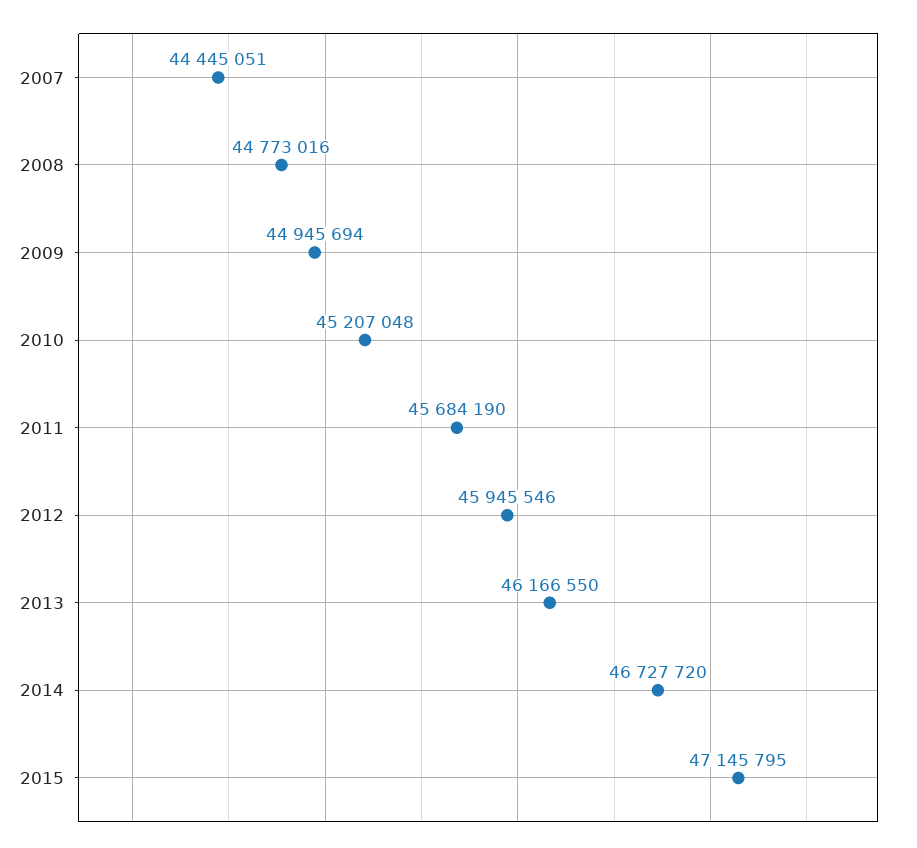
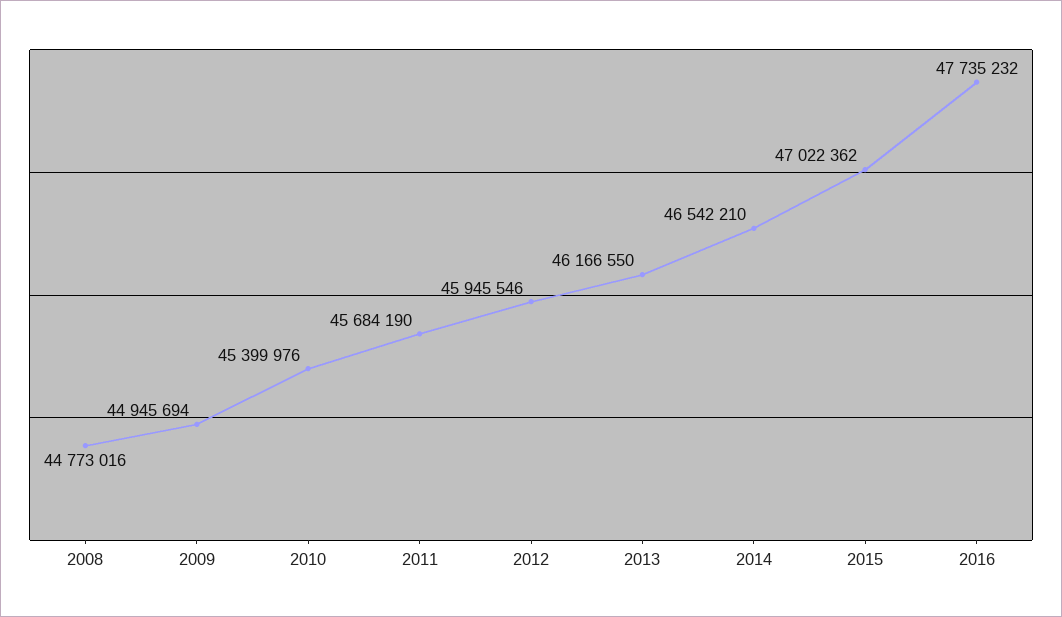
2007: 44445051 -> none
2010: 45207048 -> 45399976
2014: 46727720 -> 46542210
2015: 47145795 -> 47022362
2016: none -> 47735232

